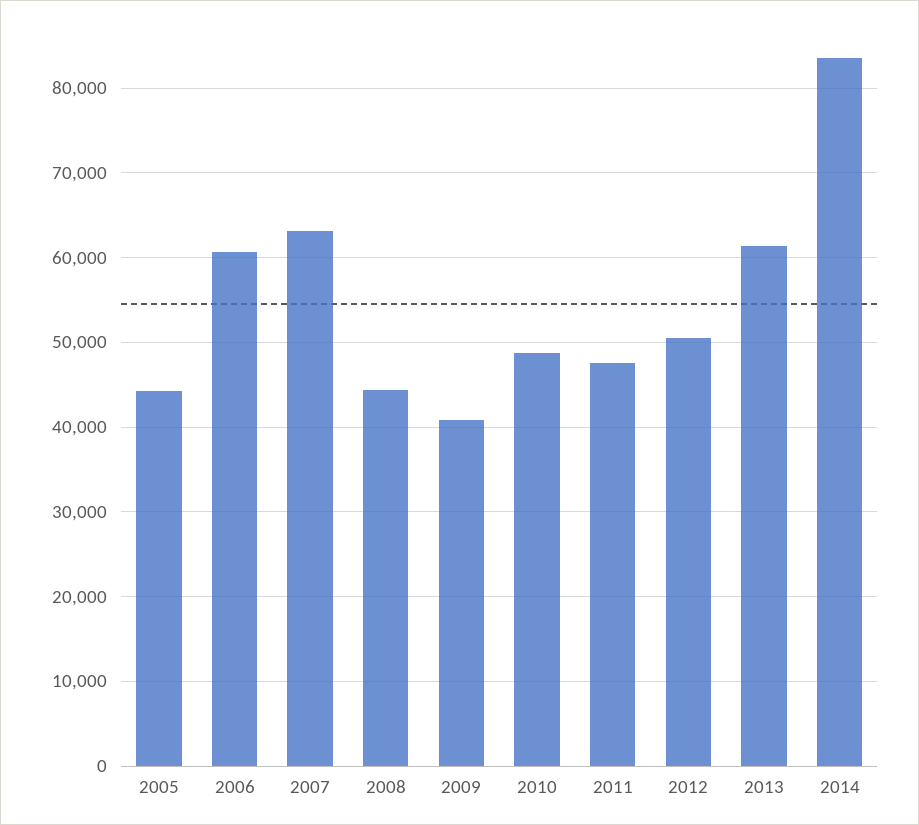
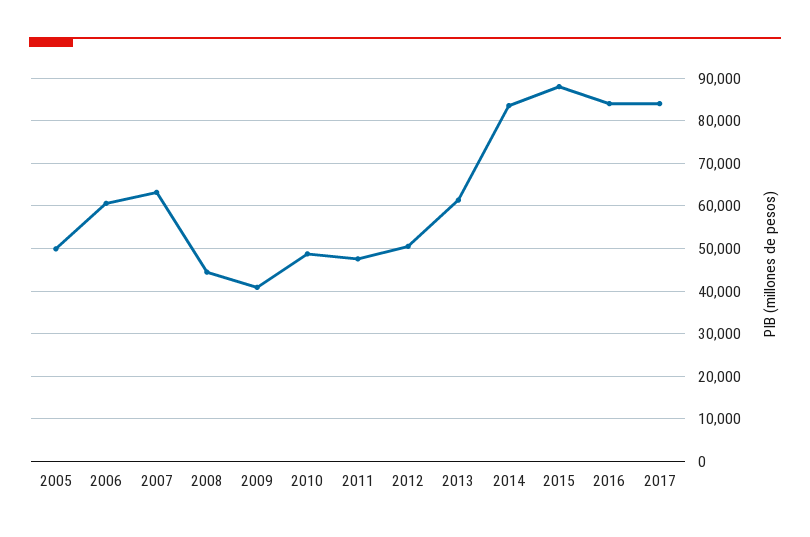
2005: 44000 -> 50000
2015: none -> 88000
2016: none -> 84000
2017: none -> 84000

